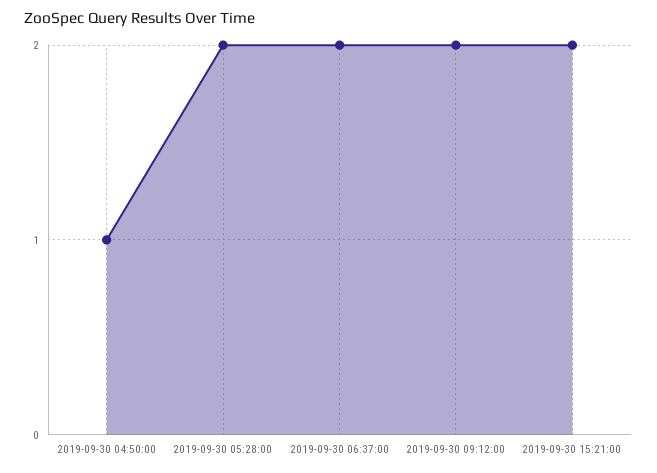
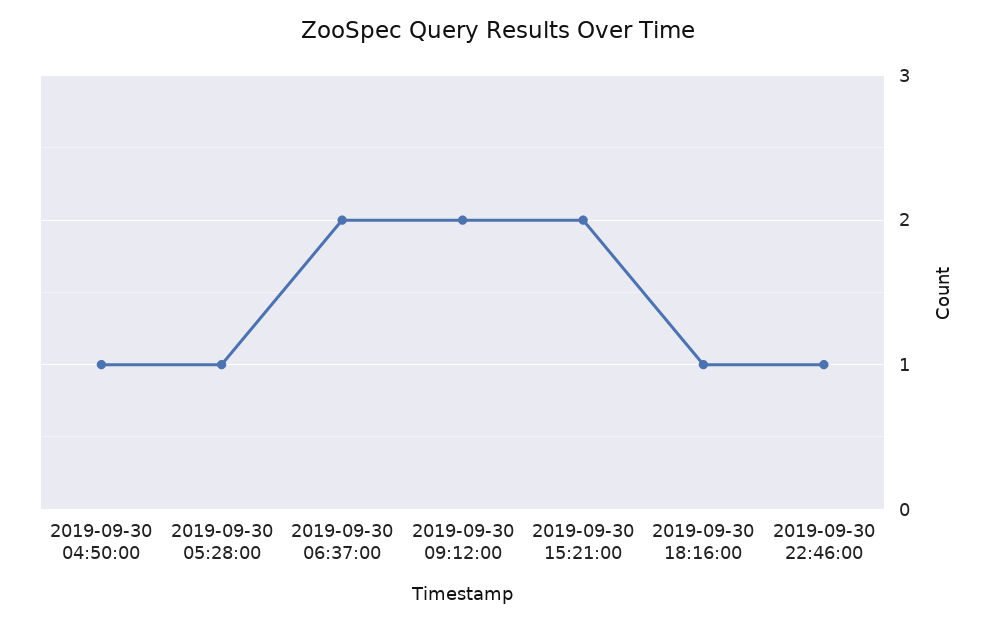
2019-09-30 05:28:00: 2 -> 1
2019-09-30 18:16:00: none -> 1
2019-09-30 22:46:00: none -> 1

